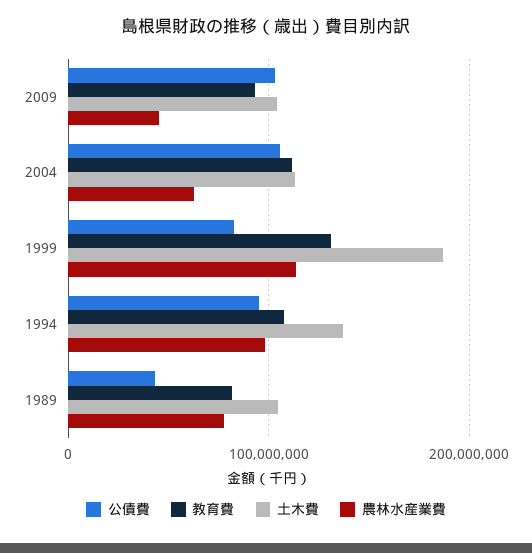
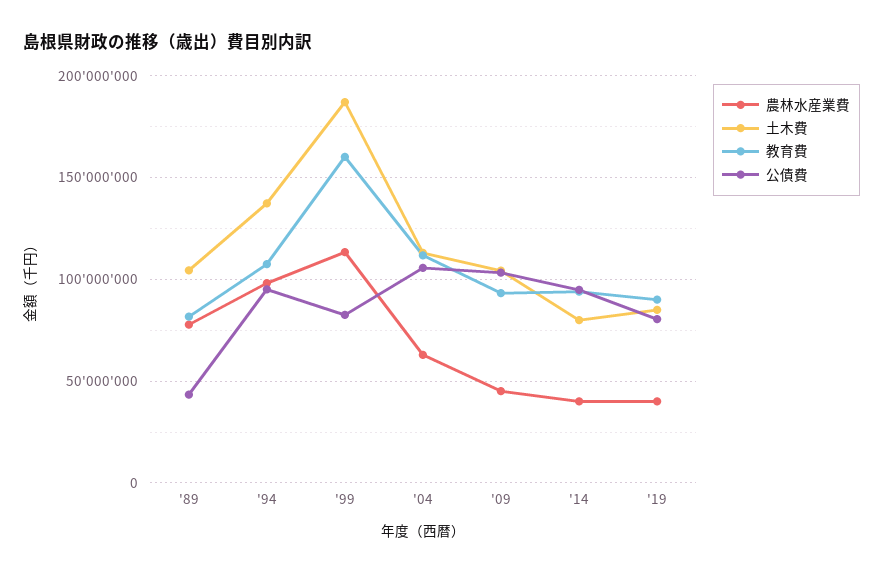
教育費, 1999: 130000000 -> 160000000
農林水産業費, '14: none -> 40000000
土木費, '14: none -> 80000000
教育費, '14: none -> 95000000
公債費, '14: none -> 95000000
農林水産業費, '19: none -> 40000000
土木費, '19: none -> 85000000
教育費, '19: none -> 90000000
公債費, '19: none -> 80000000

